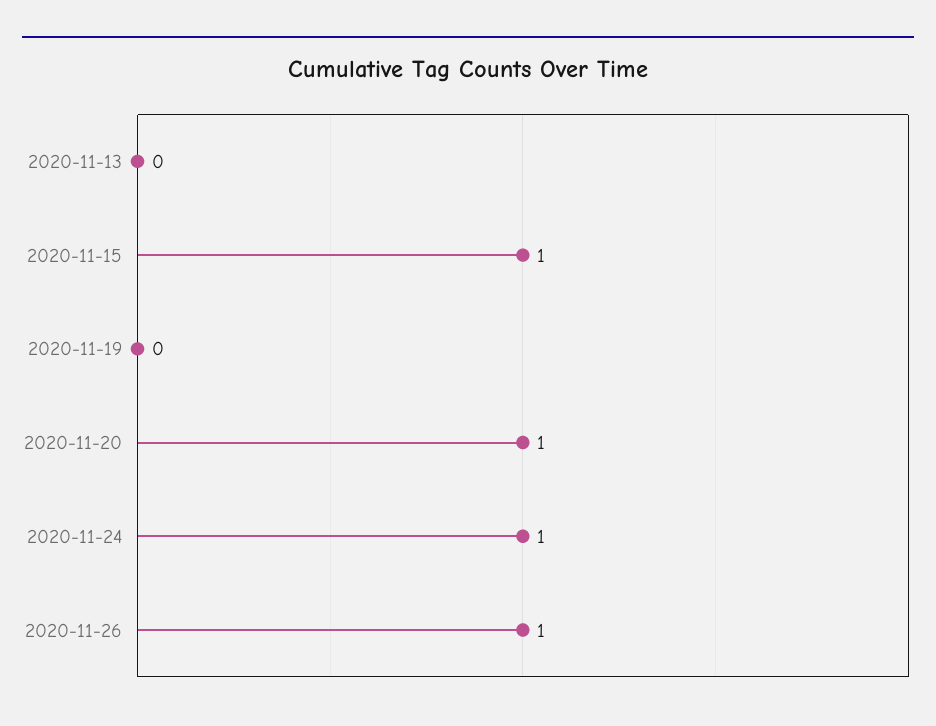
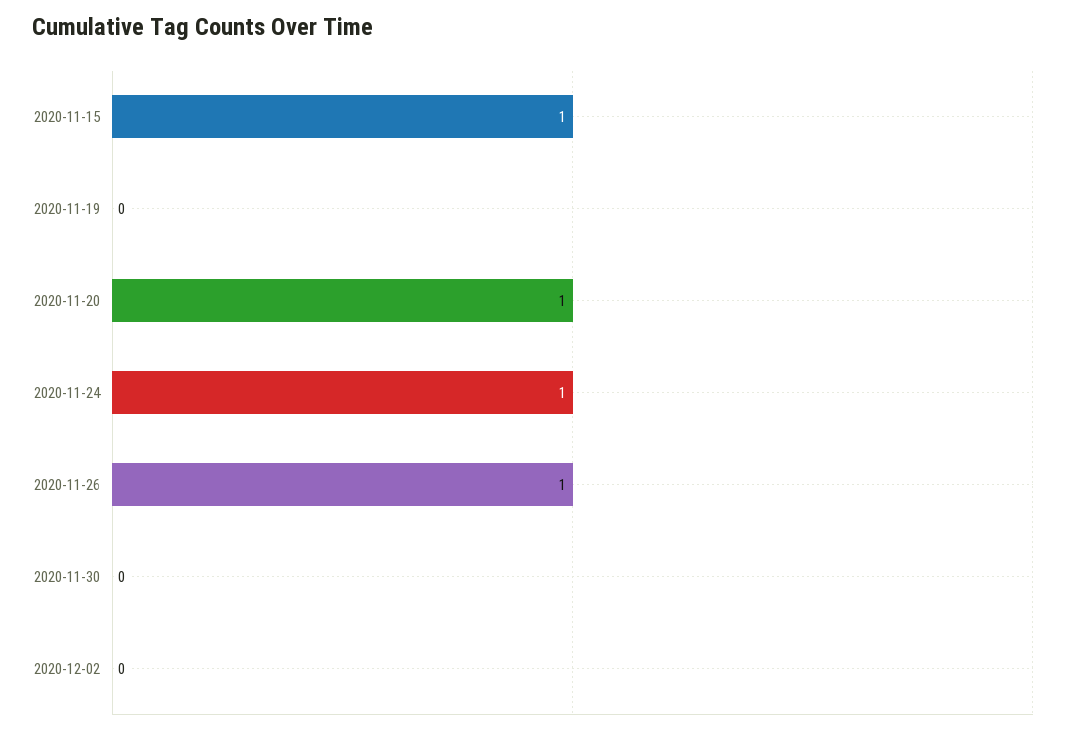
2020-11-13: 0 -> none
2020-11-30: none -> 0
2020-12-02: none -> 0

